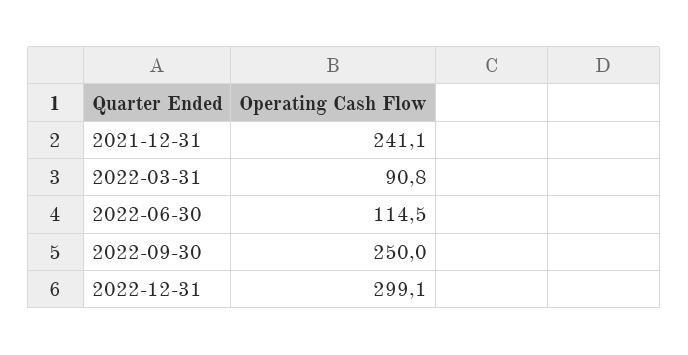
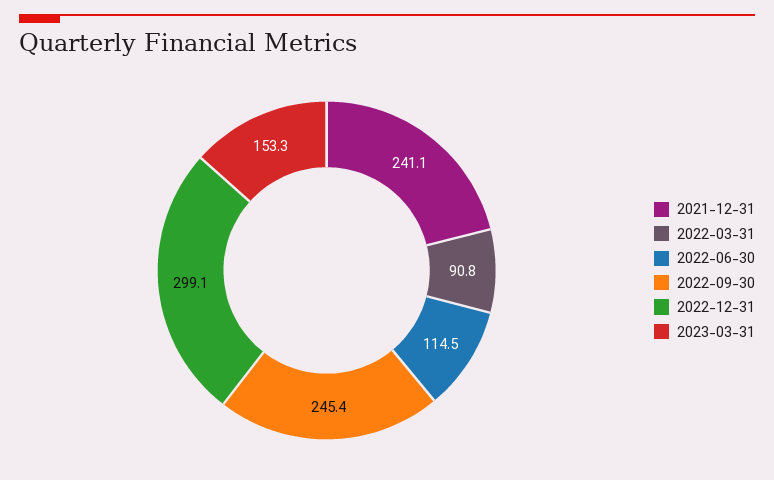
2022-09-30: 250 -> 245.4
2023-03-31: none -> 153.3

